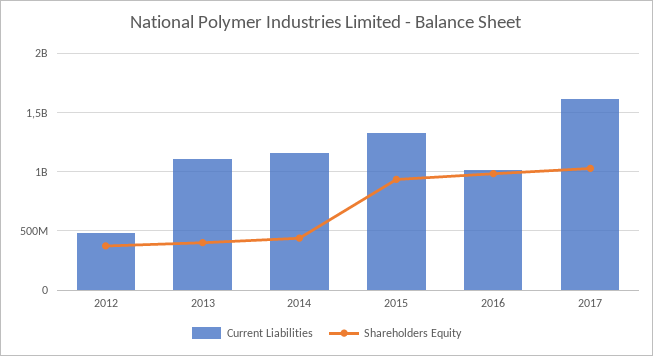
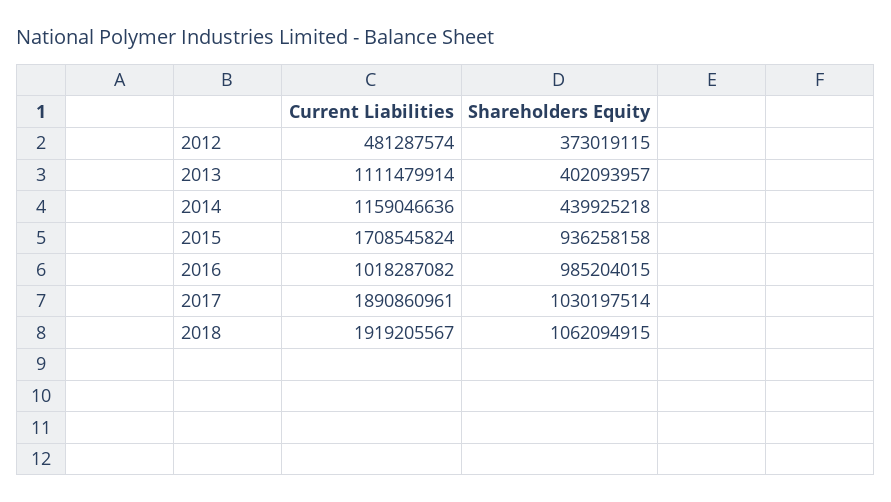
Current Liabilities, 2015: 1300000000 -> 1708545824
Current Liabilities, 2017: 1600000000 -> 1890860961
Current Liabilities, 2018: none -> 1919205567
Shareholders Equity, 2018: none -> 1062094915

